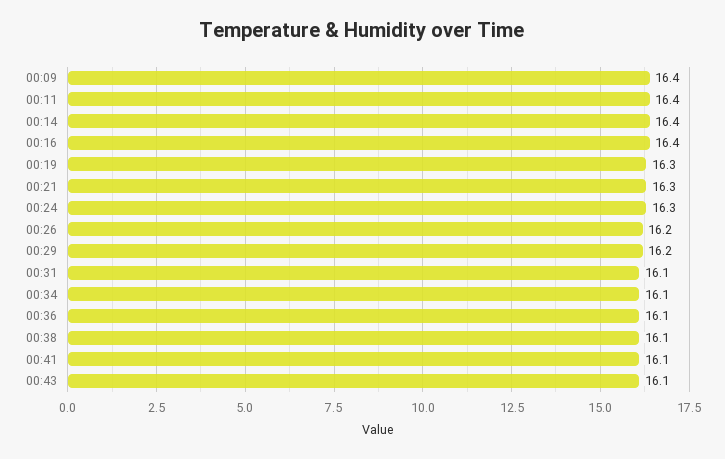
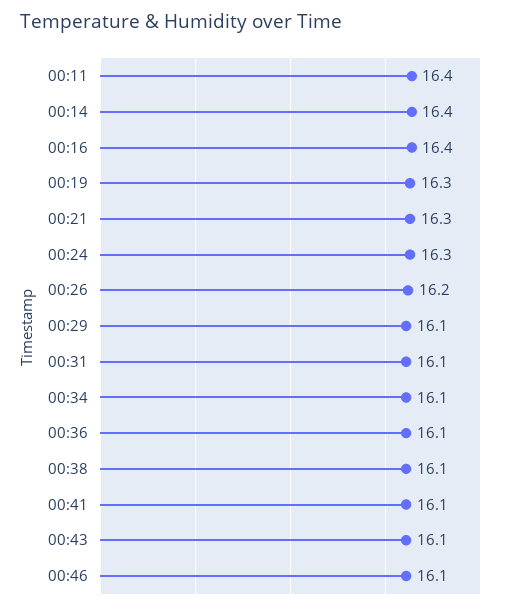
00:09: 16.4 -> none
00:29: 16.2 -> 16.1
00:46: none -> 16.1

